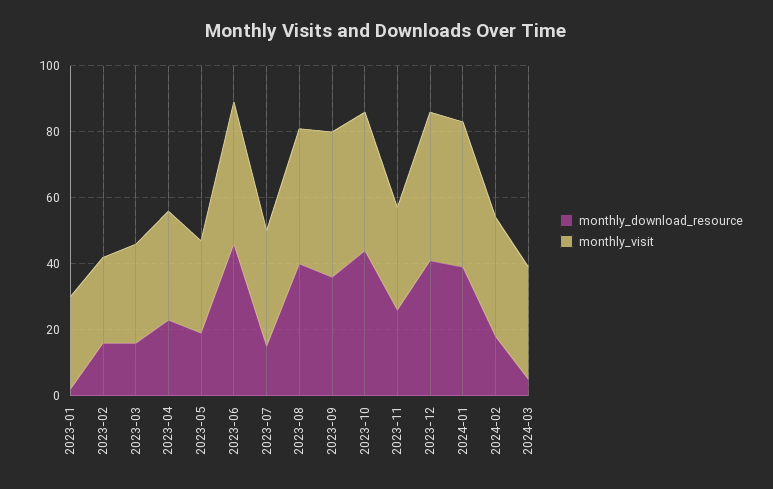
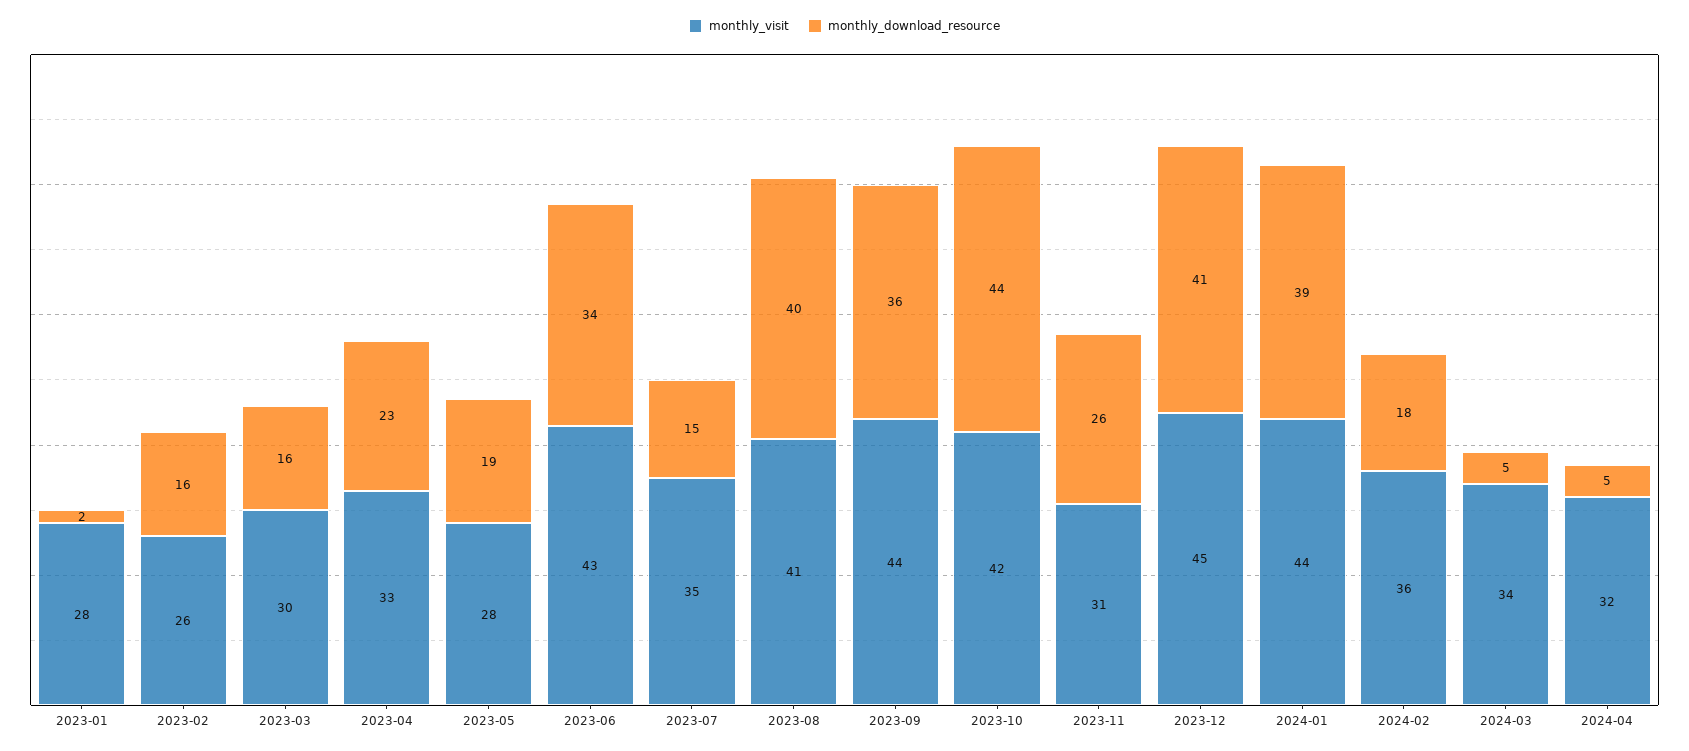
monthly_download_resource, 2023-06: 45 -> 34
monthly_visit, 2024-04: none -> 32
monthly_download_resource, 2024-04: none -> 5

